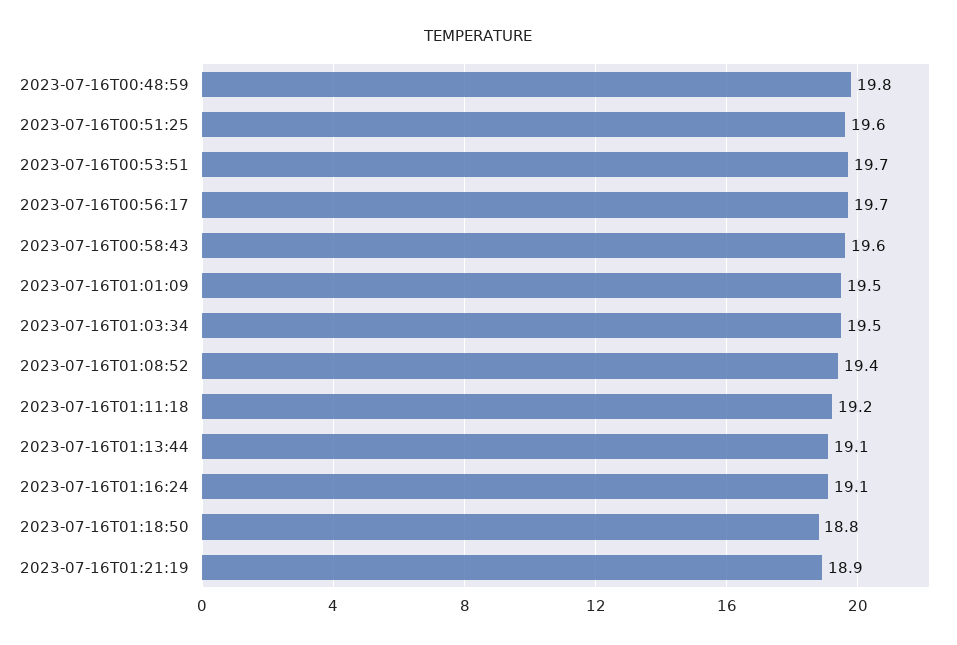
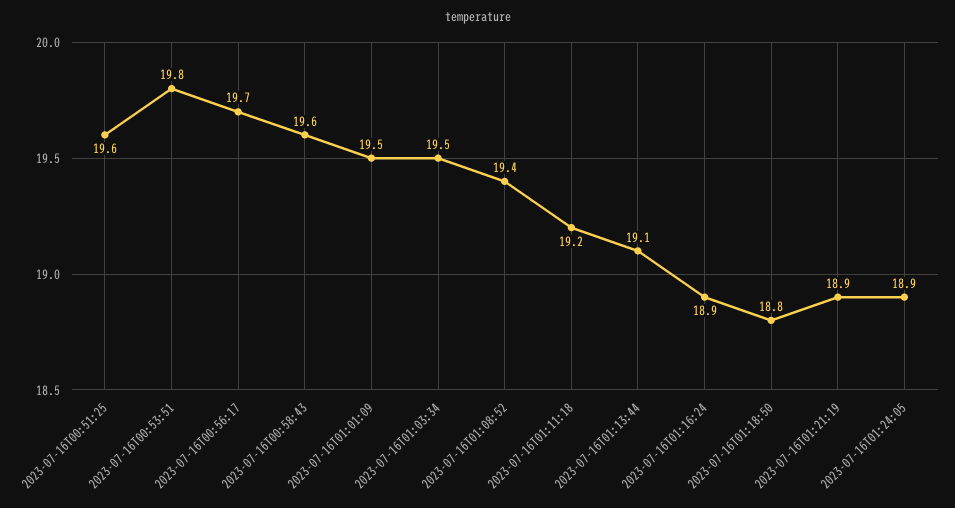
2023-07-16T00:48:59: 19.8 -> none
2023-07-16T00:53:51: 19.7 -> 19.8
2023-07-16T01:16:24: 19.1 -> 18.9
2023-07-16T01:24:05: none -> 18.9

